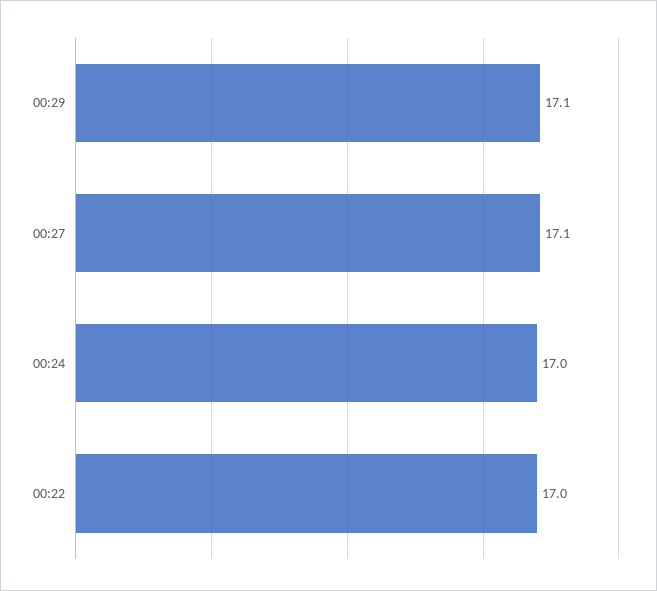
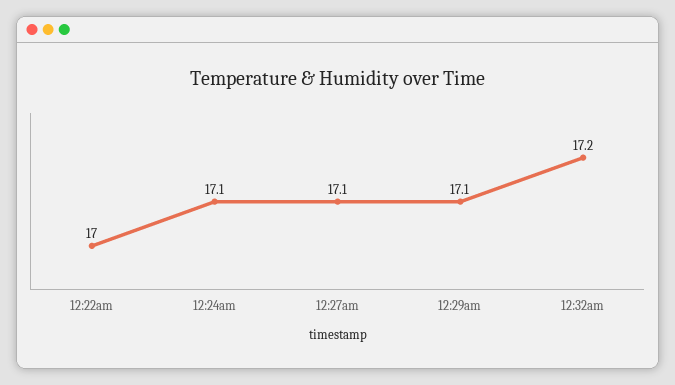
00:24: 17 -> 17.1
12:32am: none -> 17.2

